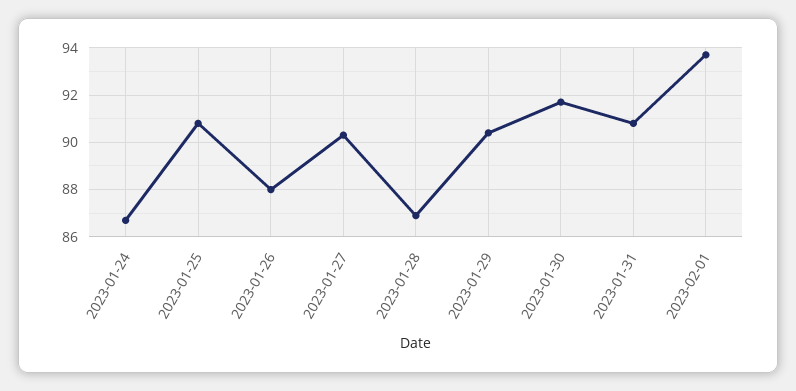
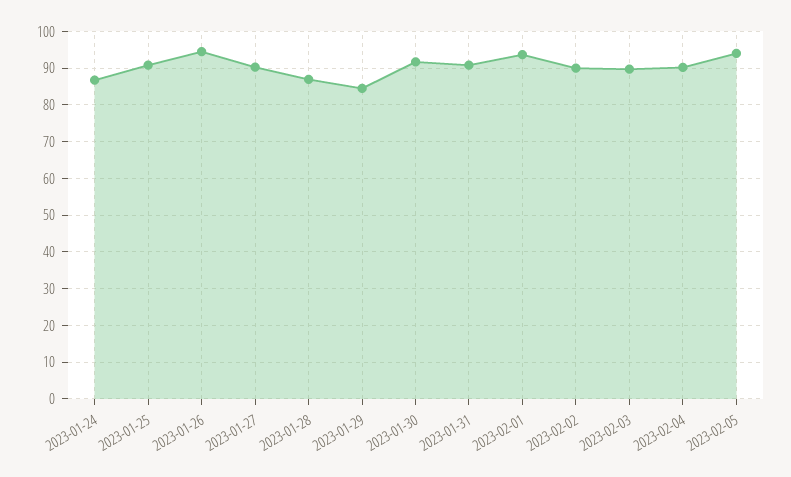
2023-01-26: 88 -> 94
2023-01-29: 90.5 -> 84
2023-02-02: none -> 90
2023-02-03: none -> 90
2023-02-04: none -> 90
2023-02-05: none -> 94

